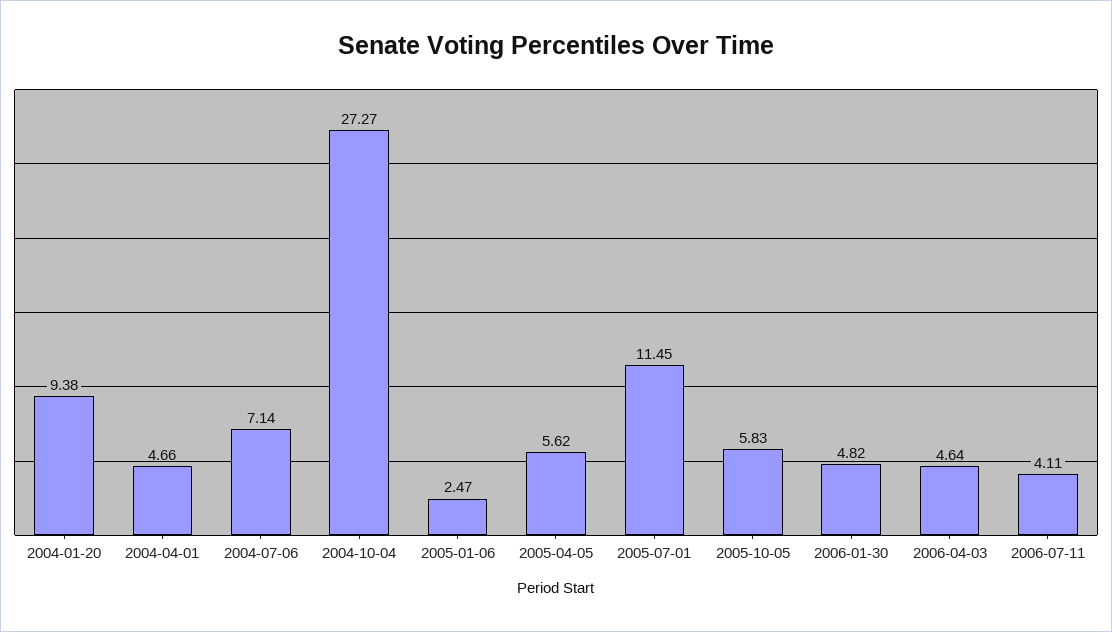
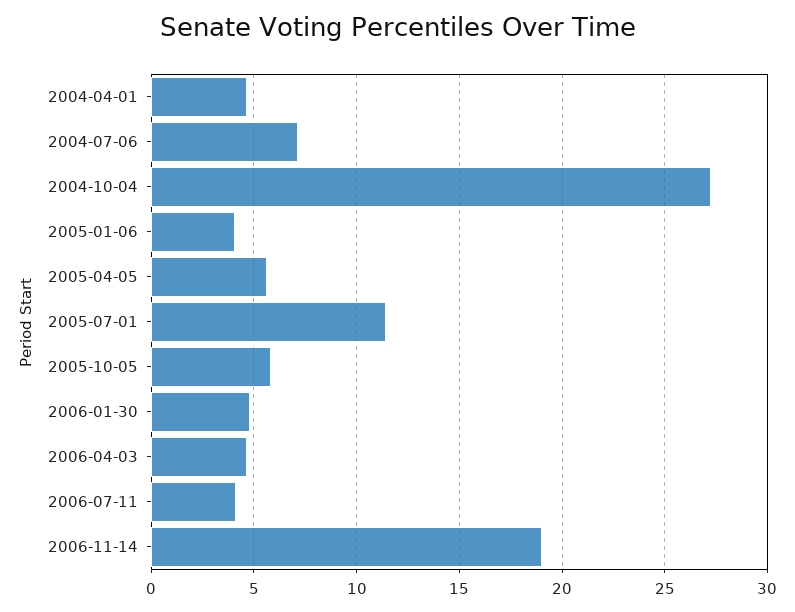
2004-01-20: 9.38 -> none
2005-01-06: 2.47 -> 4
2006-11-14: none -> 19

